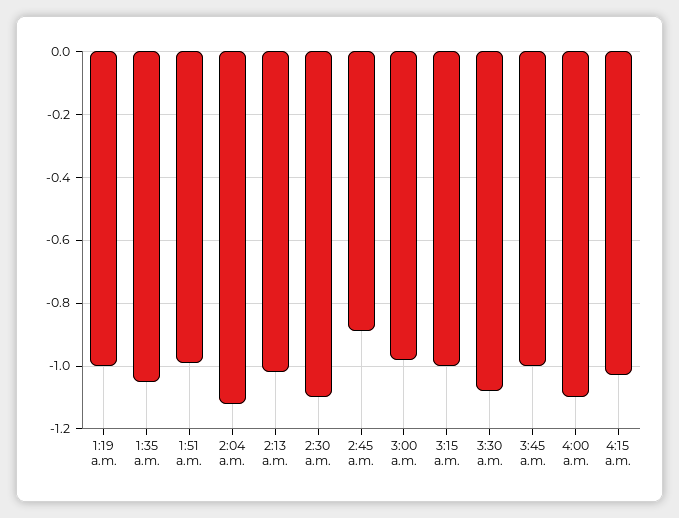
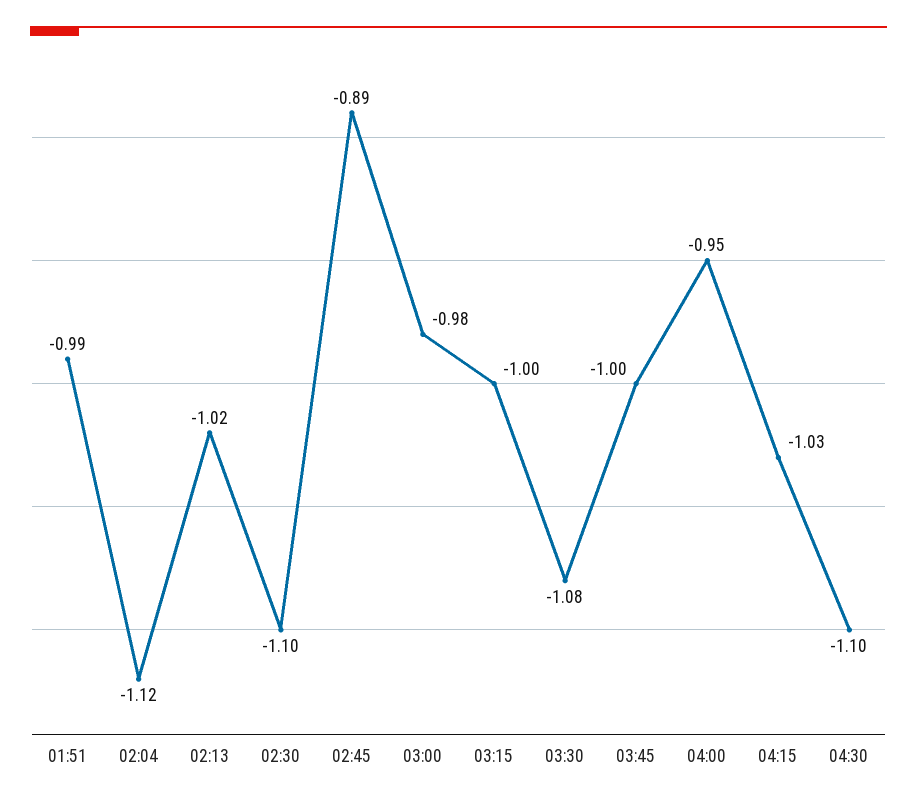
1:19 a.m.: -1 -> none
1:35 a.m.: -1.05 -> none
4:00 a.m.: -1.1 -> -0.95
04:30: none -> -1.1

